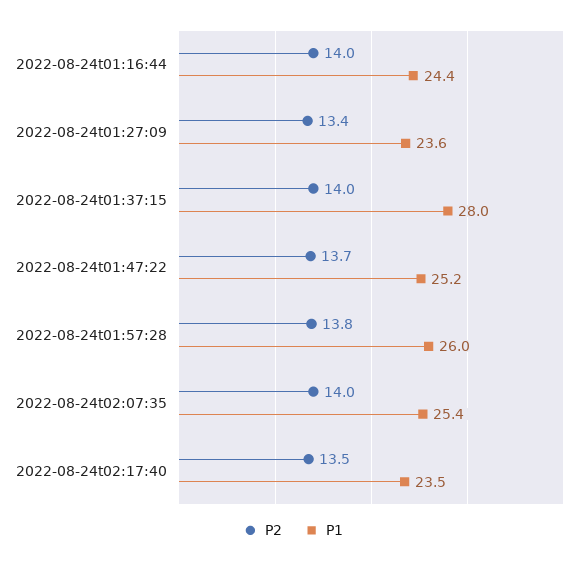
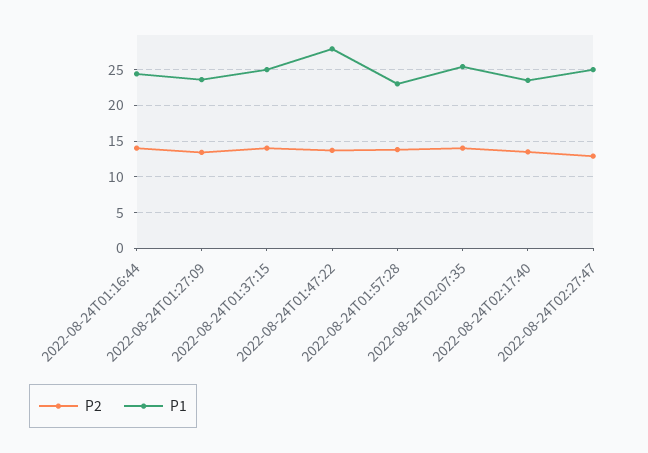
P1, 2022-08-24t01:37:15: 28 -> 25
P1, 2022-08-24t01:47:22: 25.2 -> 28
P1, 2022-08-24t01:57:28: 26 -> 23
P2, 2022-08-24T02:27:47: none -> 13
P1, 2022-08-24T02:27:47: none -> 25

